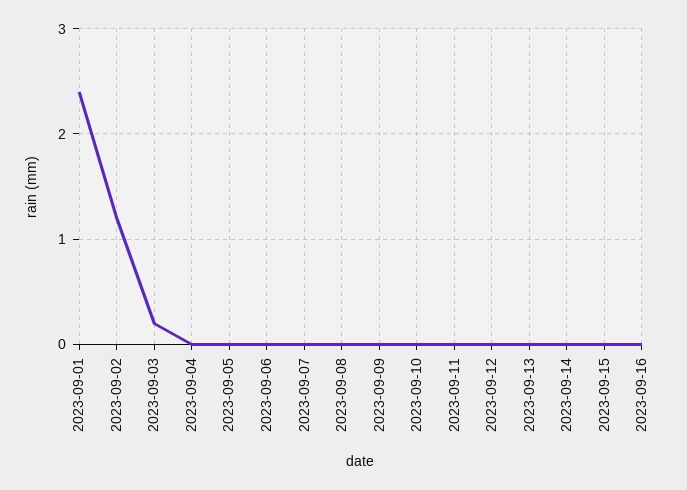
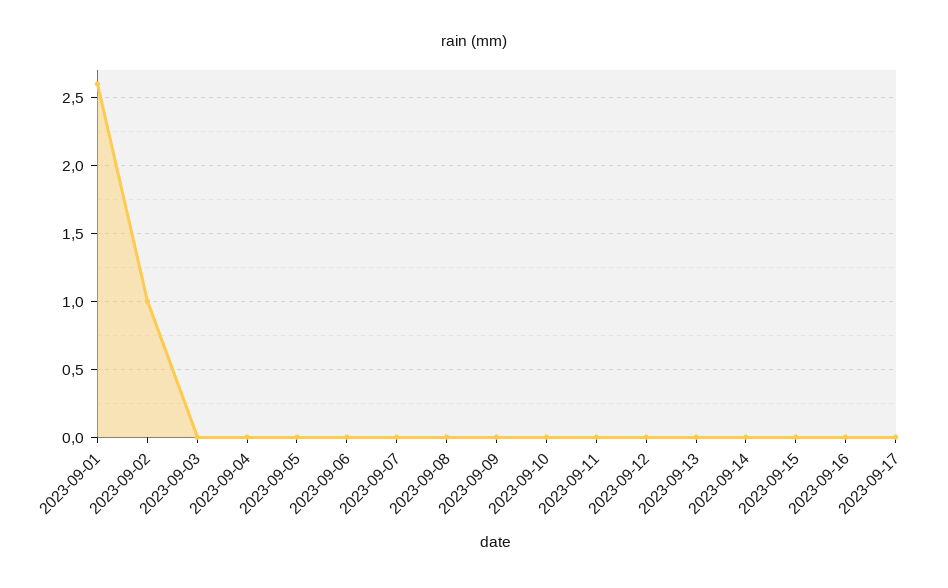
2023-09-01: 2.4 -> 2.6
2023-09-02: 1.2 -> 1
2023-09-03: 0.2 -> 0
2023-09-17: none -> 0

